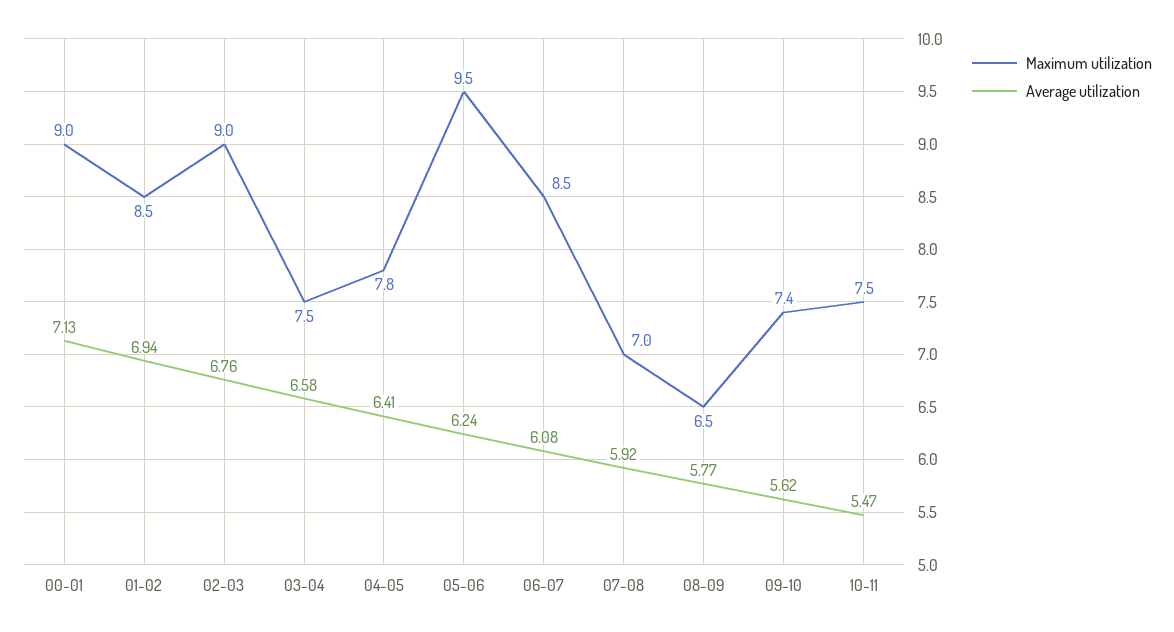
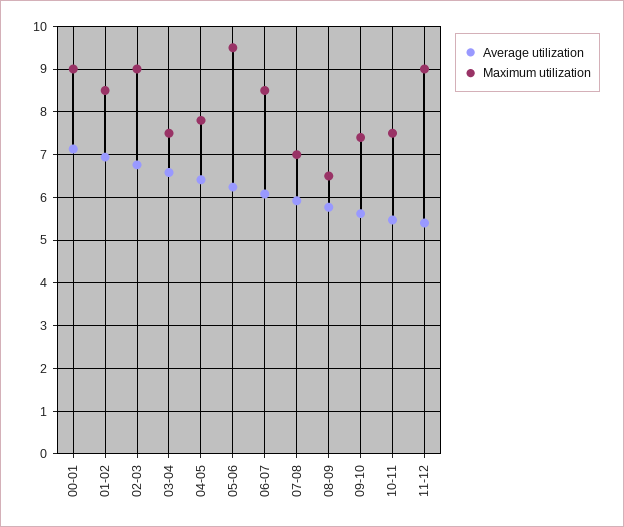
Average utilization, 11-12: none -> 5.4
Maximum utilization, 11-12: none -> 9

